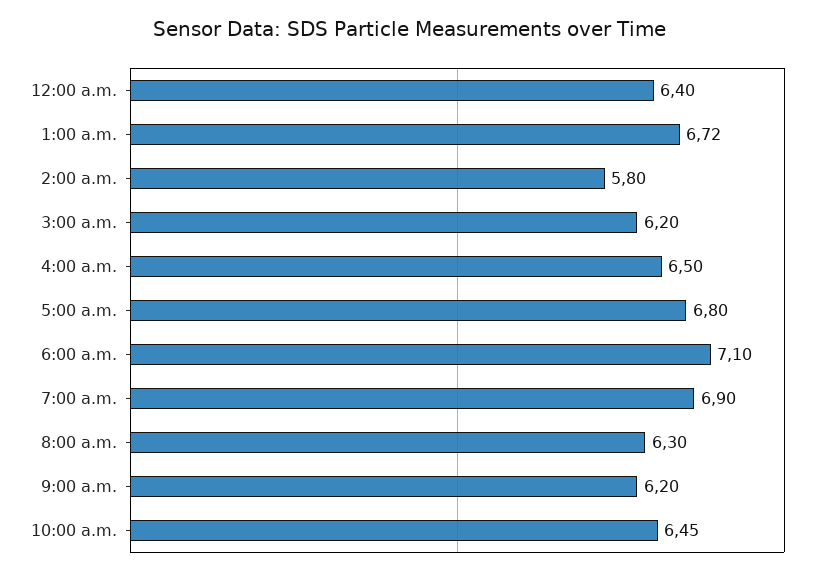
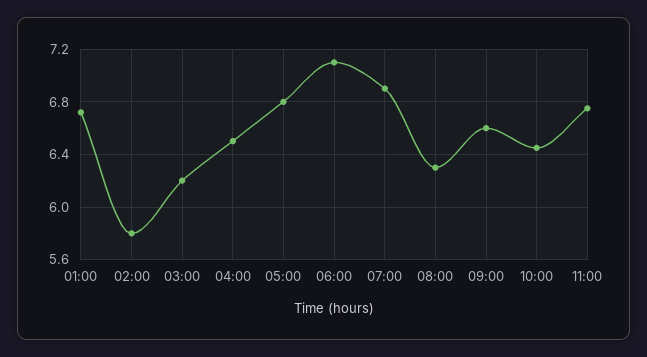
12:00 a.m.: 6.4 -> none
9:00 a.m.: 6.2 -> 6.6
11:00: none -> 6.75

